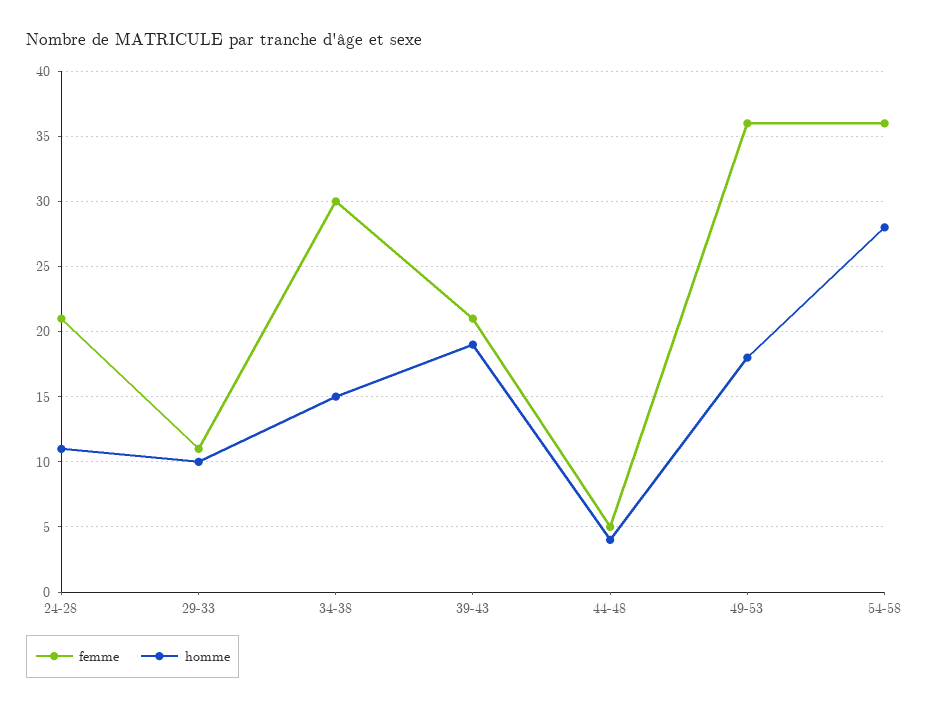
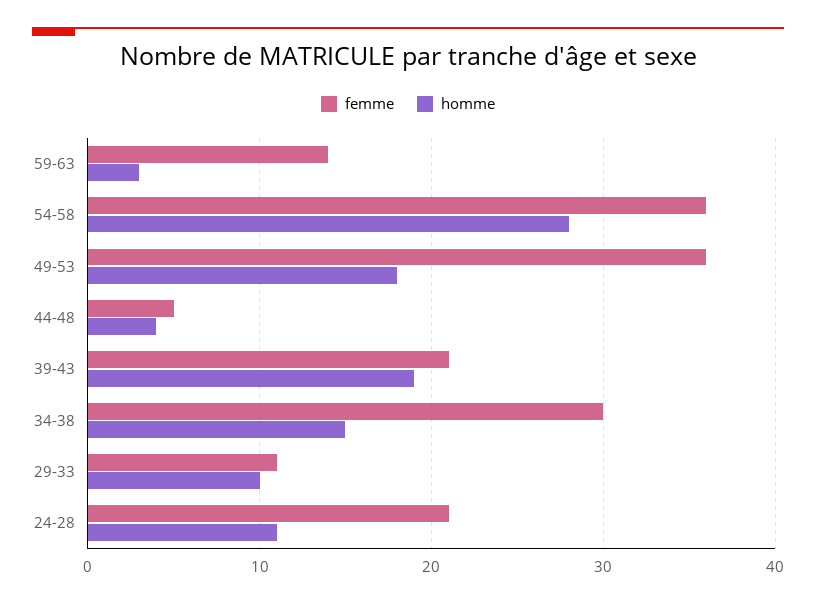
femme, 59-63: none -> 14
homme, 59-63: none -> 3

